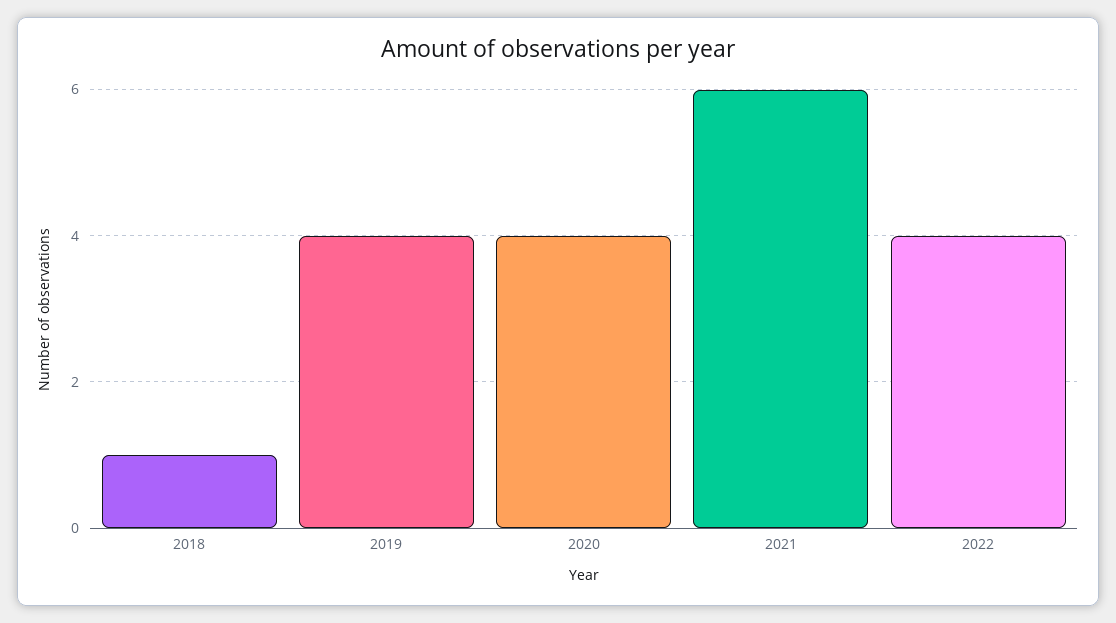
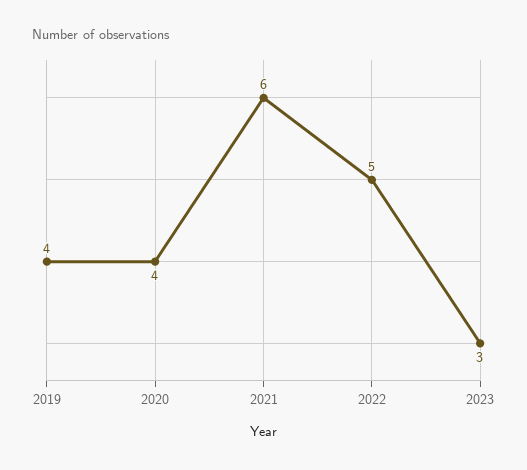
2018: 1 -> none
2022: 4 -> 5
2023: none -> 3

